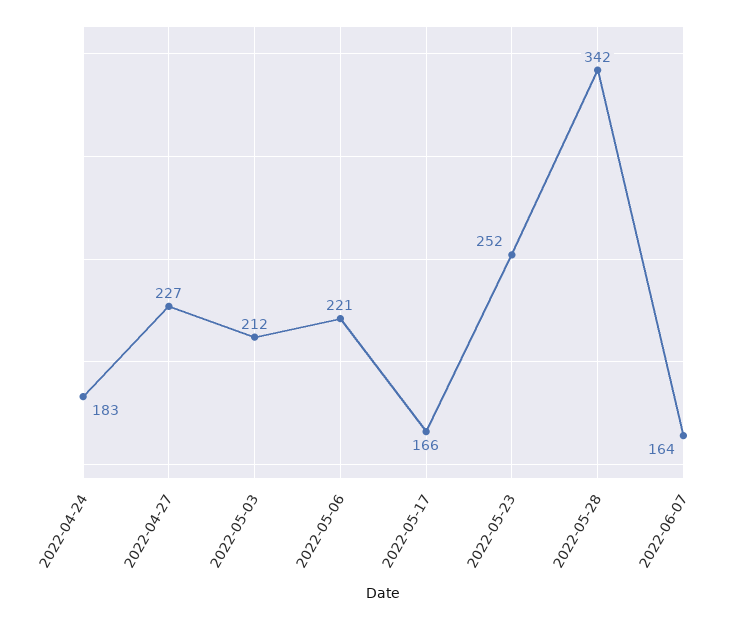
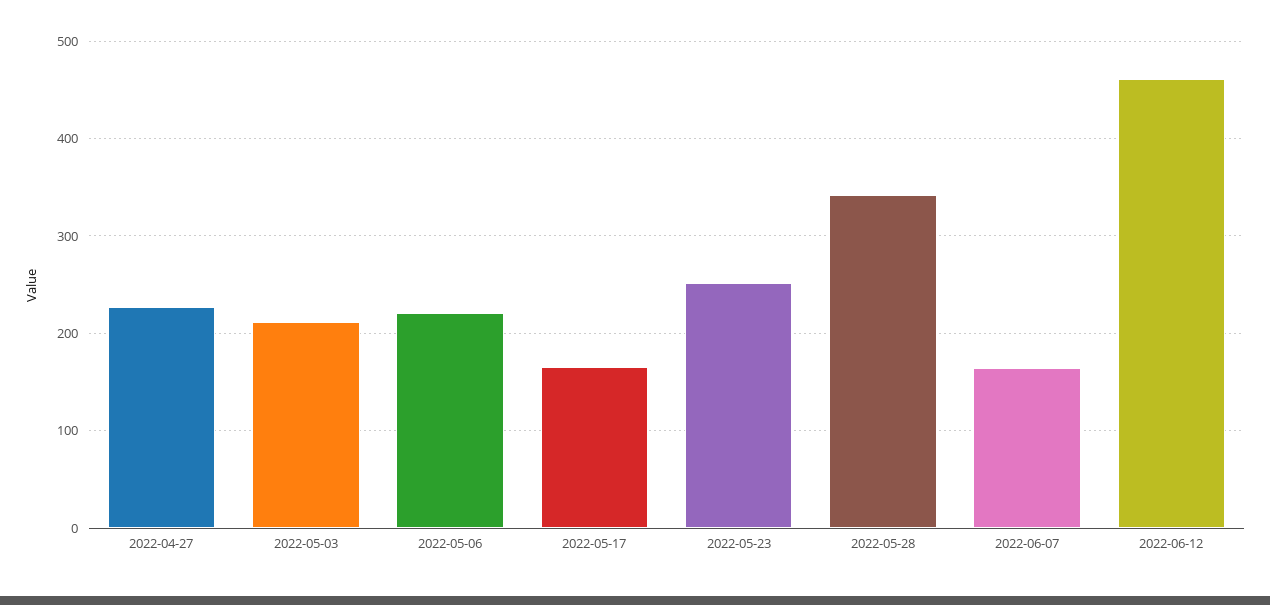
2022-04-24: 183 -> none
2022-06-12: none -> 460

